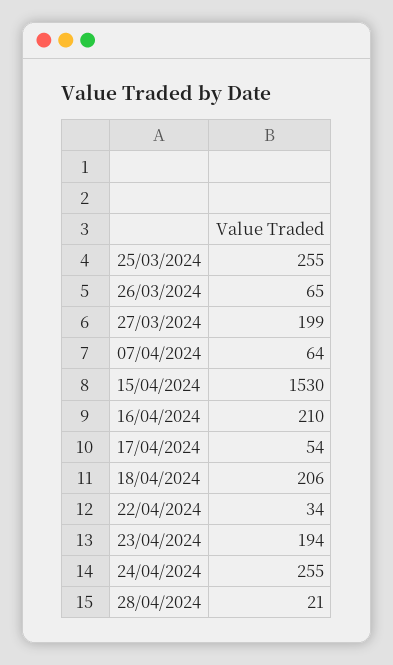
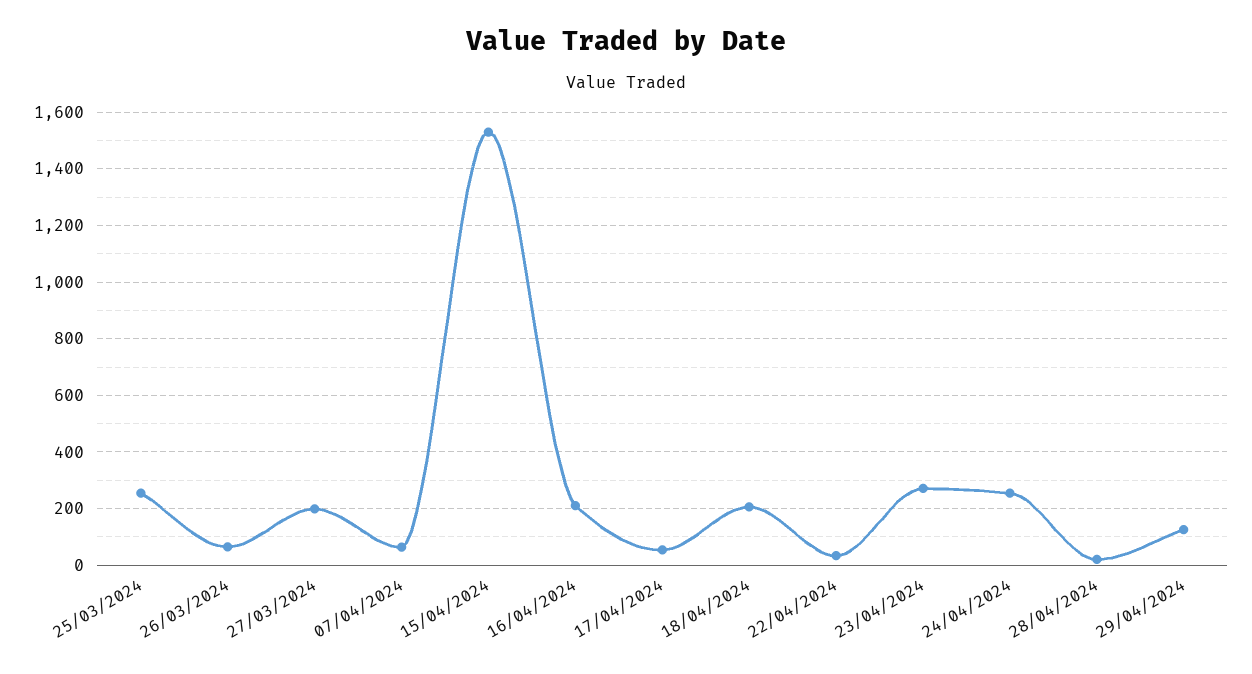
23/04/2024: 194 -> 275
29/04/2024: none -> 125

